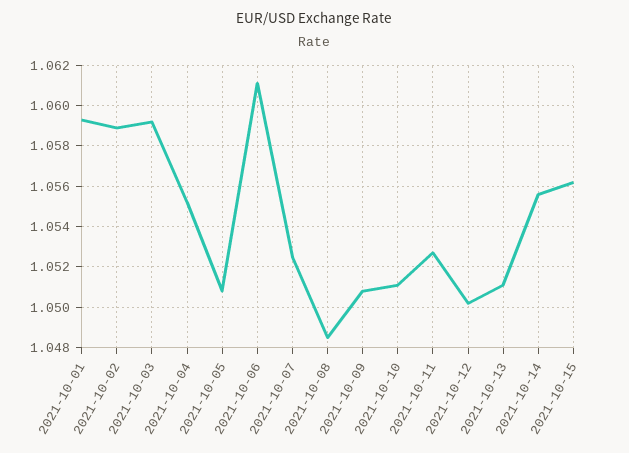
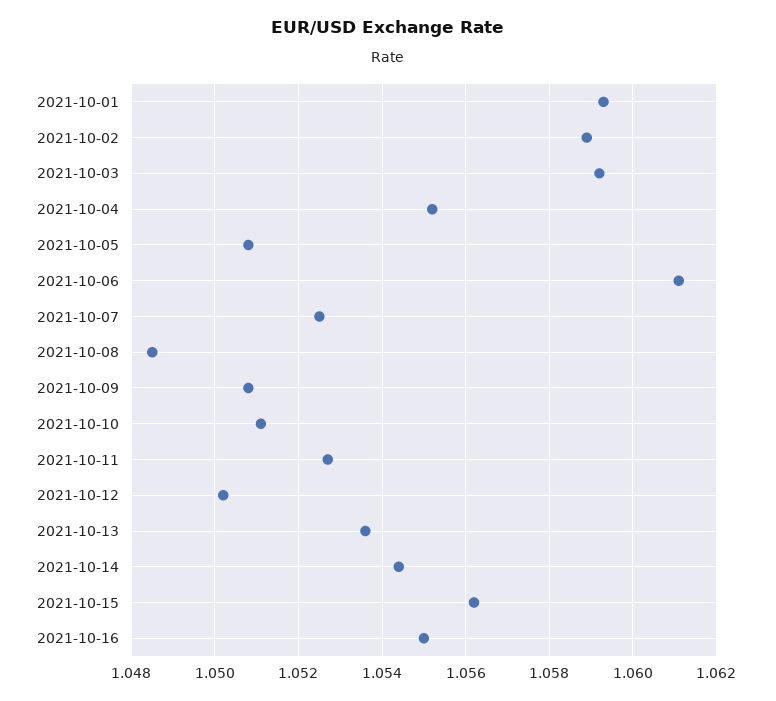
2021-10-13: 1.051 -> 1.0535
2021-10-14: 1.0555 -> 1.0545
2021-10-16: none -> 1.055

